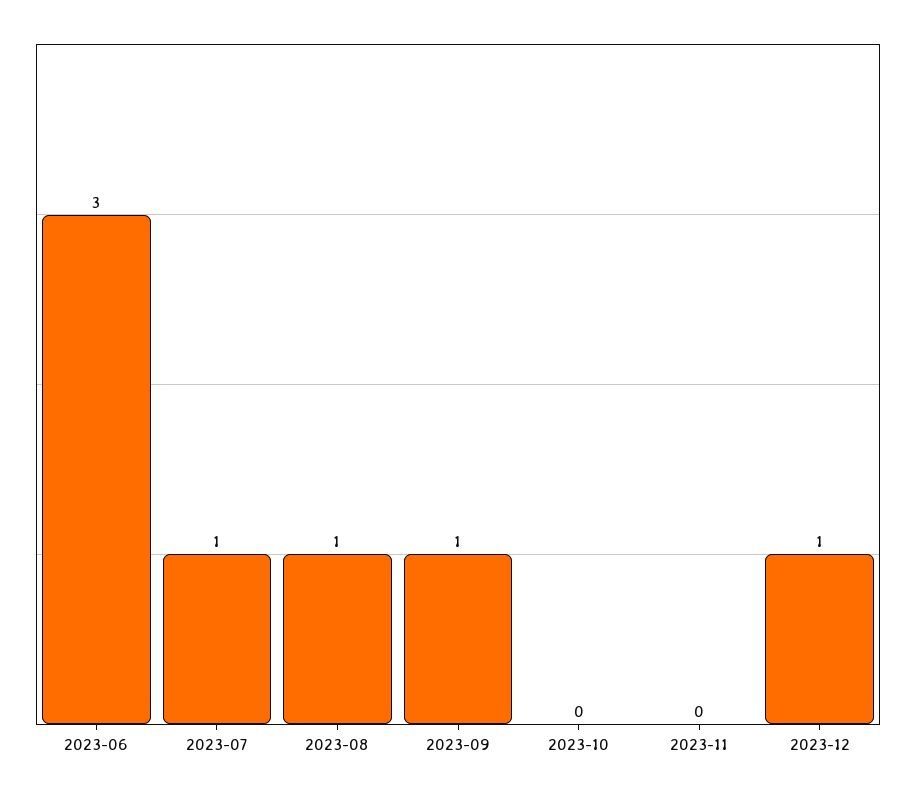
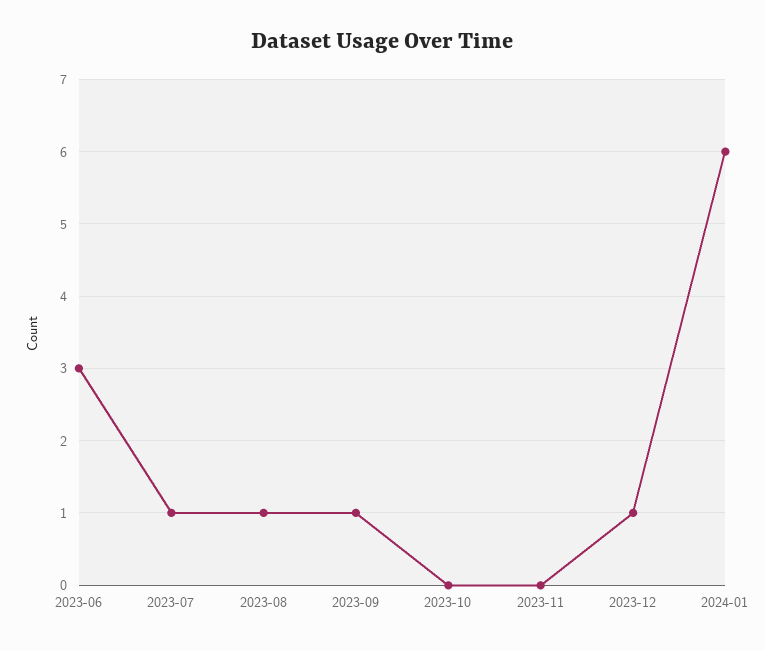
2024-01: none -> 6

